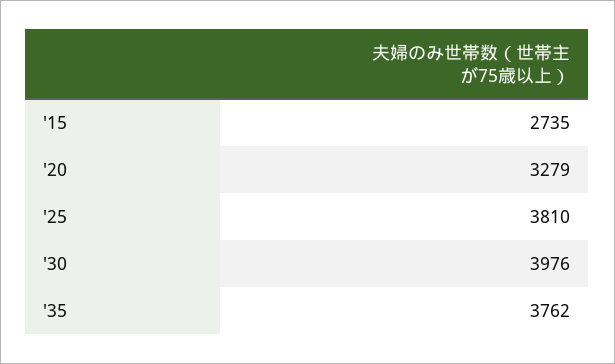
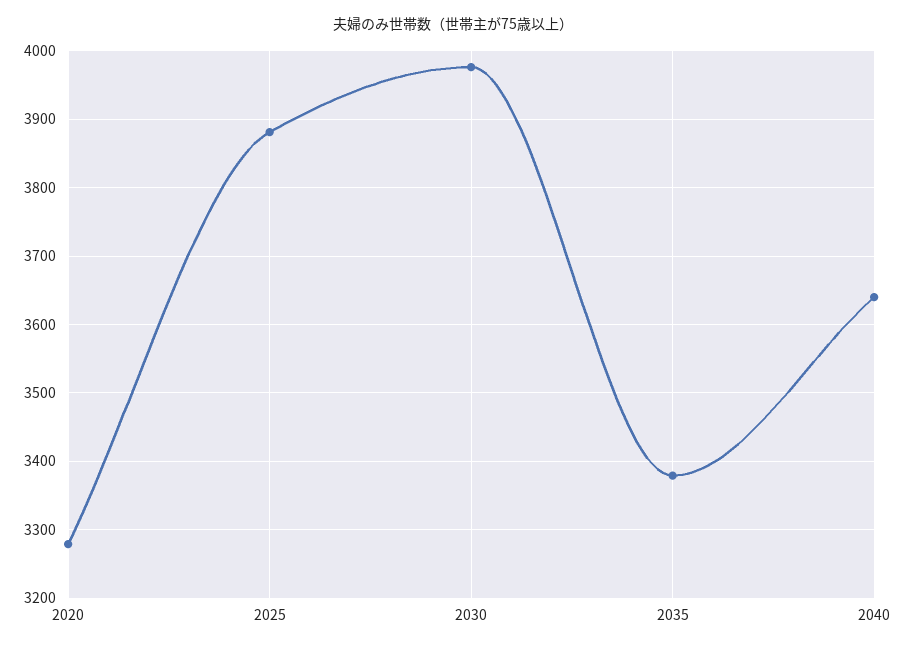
'15: 2735 -> none
'25: 3810 -> 3880
'35: 3762 -> 3380
2040: none -> 3640

